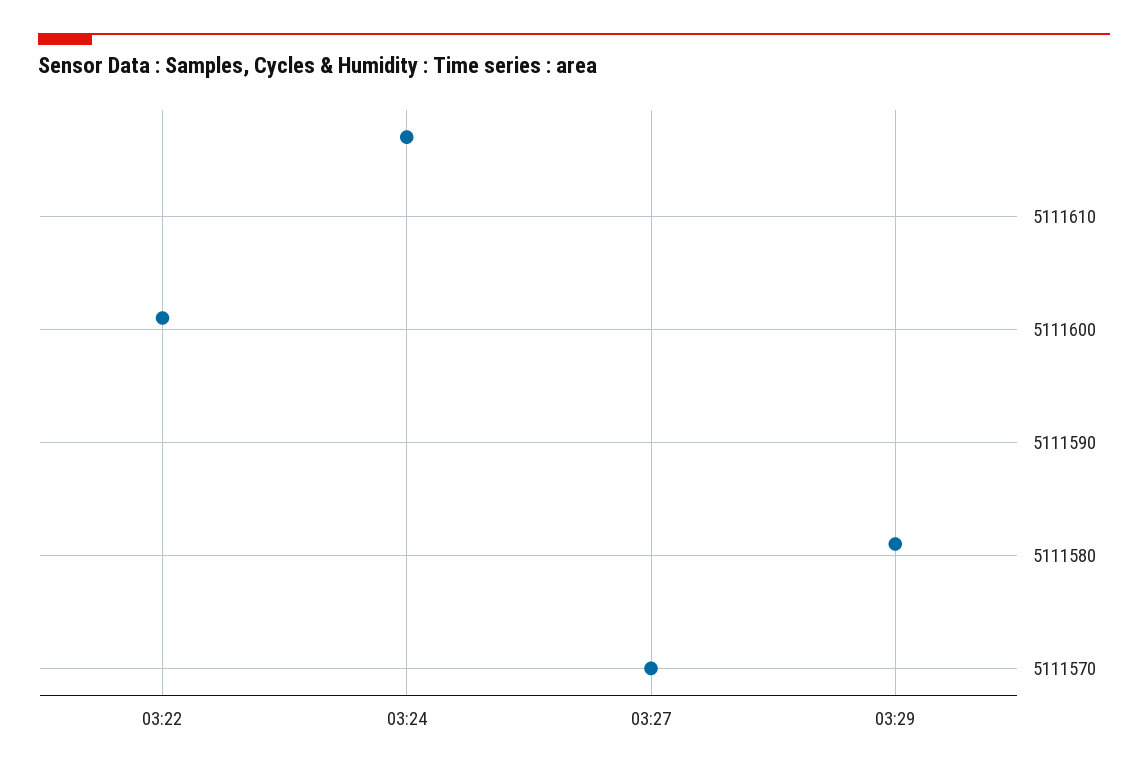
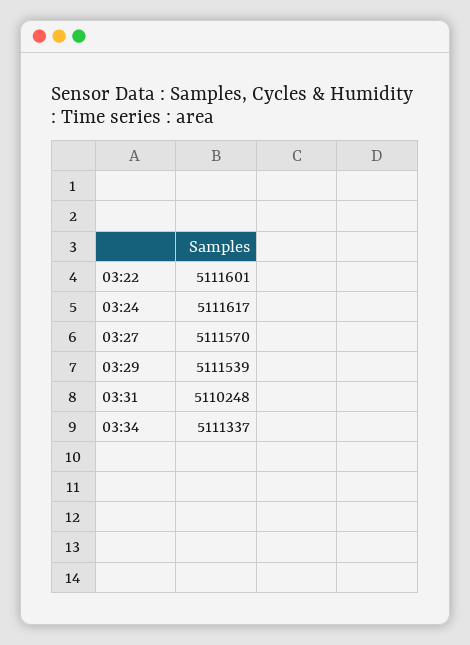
03:29: 5111581 -> 5111539
03:31: none -> 5110248
03:34: none -> 5111337

